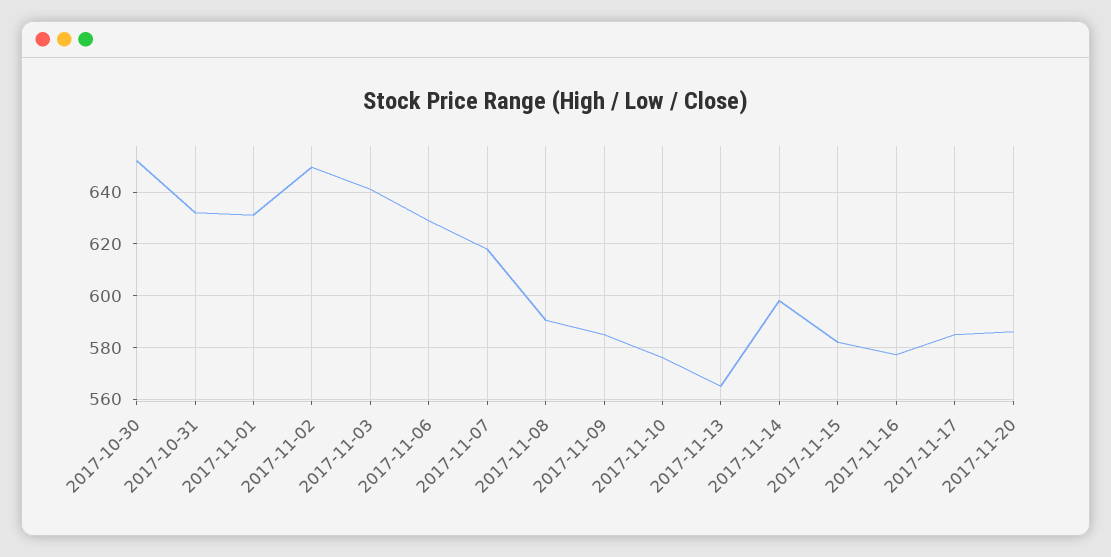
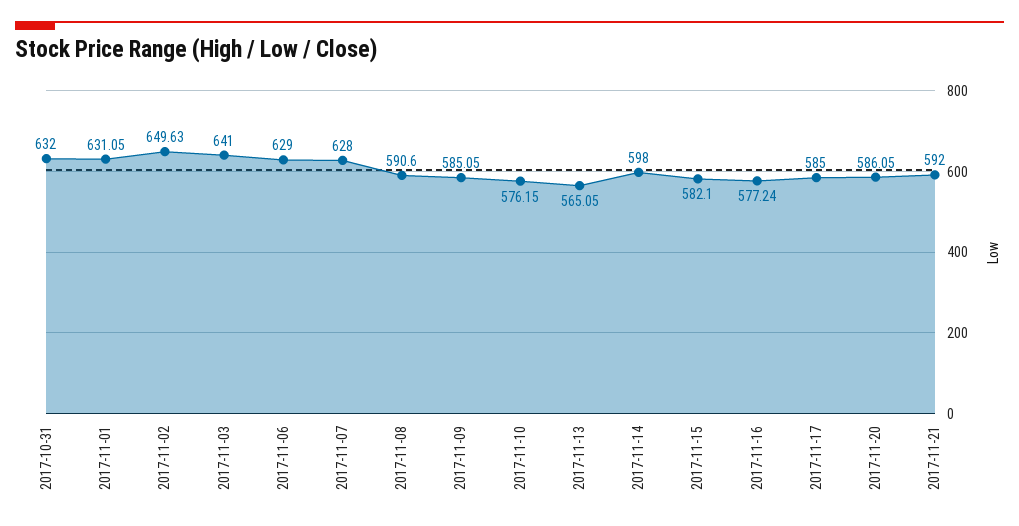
2017-10-30: 652.5 -> none
2017-11-07: 617.5 -> 628
2017-11-21: none -> 592

